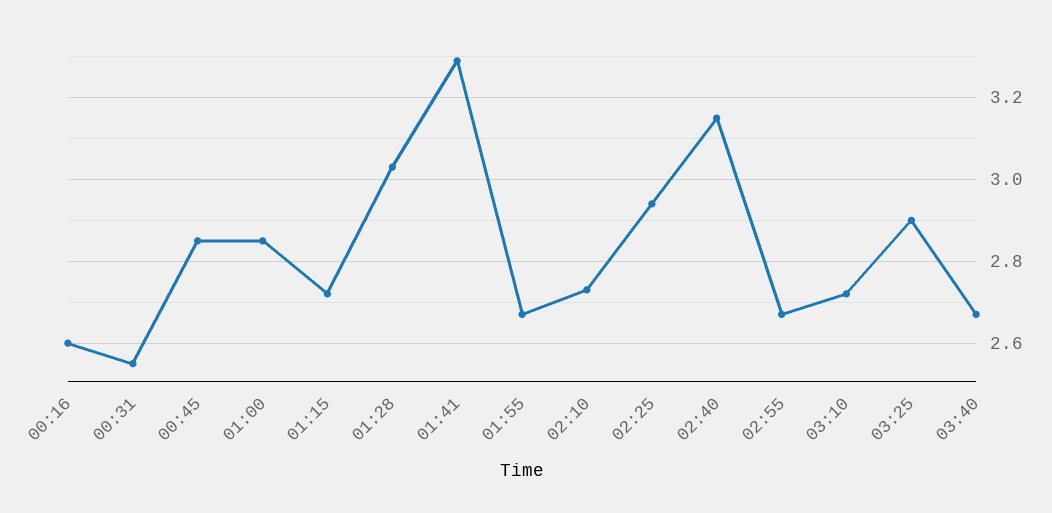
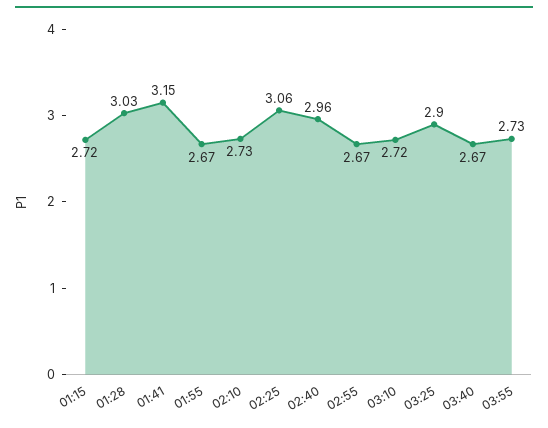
00:16: 2.6 -> none
00:31: 2.55 -> none
00:45: 2.85 -> none
01:00: 2.85 -> none
01:41: 3.3 -> 3.15
02:25: 2.95 -> 3.06
02:40: 3.15 -> 2.96
03:55: none -> 2.73

